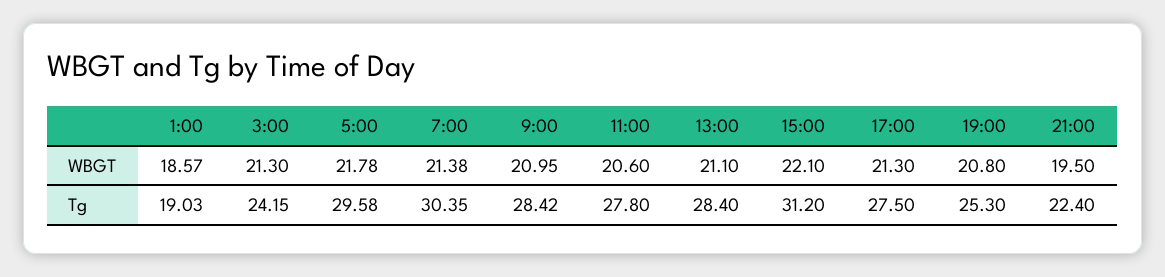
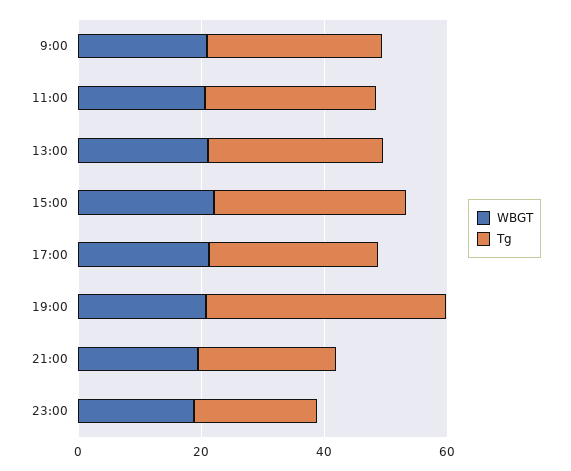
WBGT, 1:00: 18.57 -> none
WBGT, 3:00: 21.3 -> none
WBGT, 5:00: 21.78 -> none
WBGT, 7:00: 21.38 -> none
Tg, 1:00: 19.03 -> none
Tg, 3:00: 24.15 -> none
Tg, 5:00: 29.58 -> none
Tg, 7:00: 30.35 -> none
Tg, 19:00: 25.3 -> 40
WBGT, 23:00: none -> 20
Tg, 23:00: none -> 20

